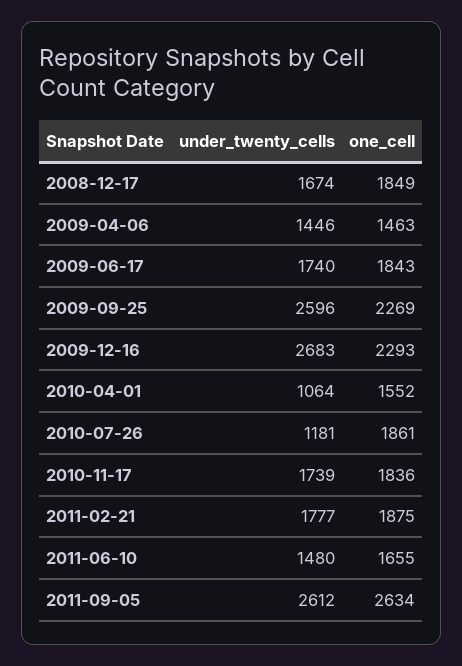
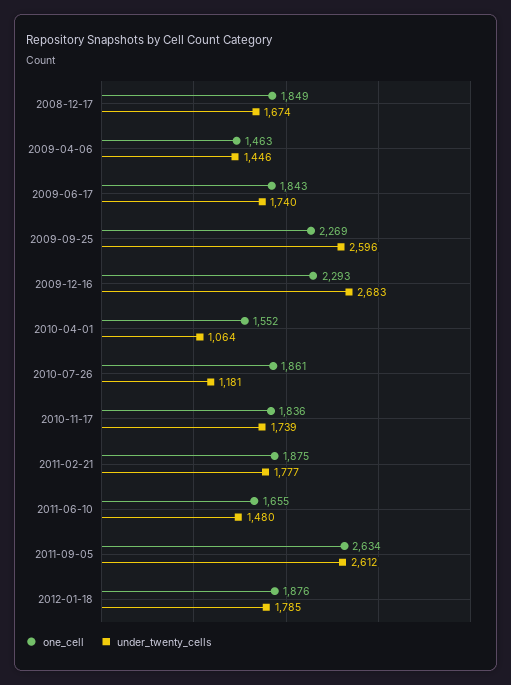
one_cell, 2012-01-18: none -> 1876
under_twenty_cells, 2012-01-18: none -> 1785

